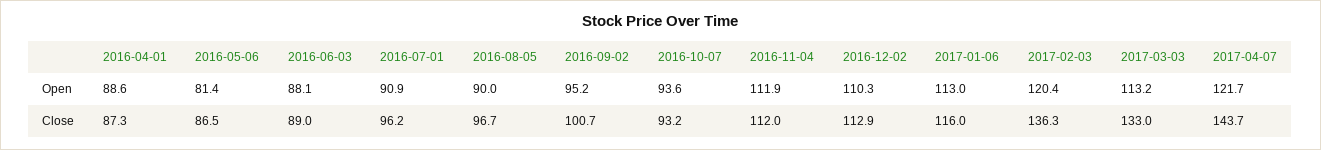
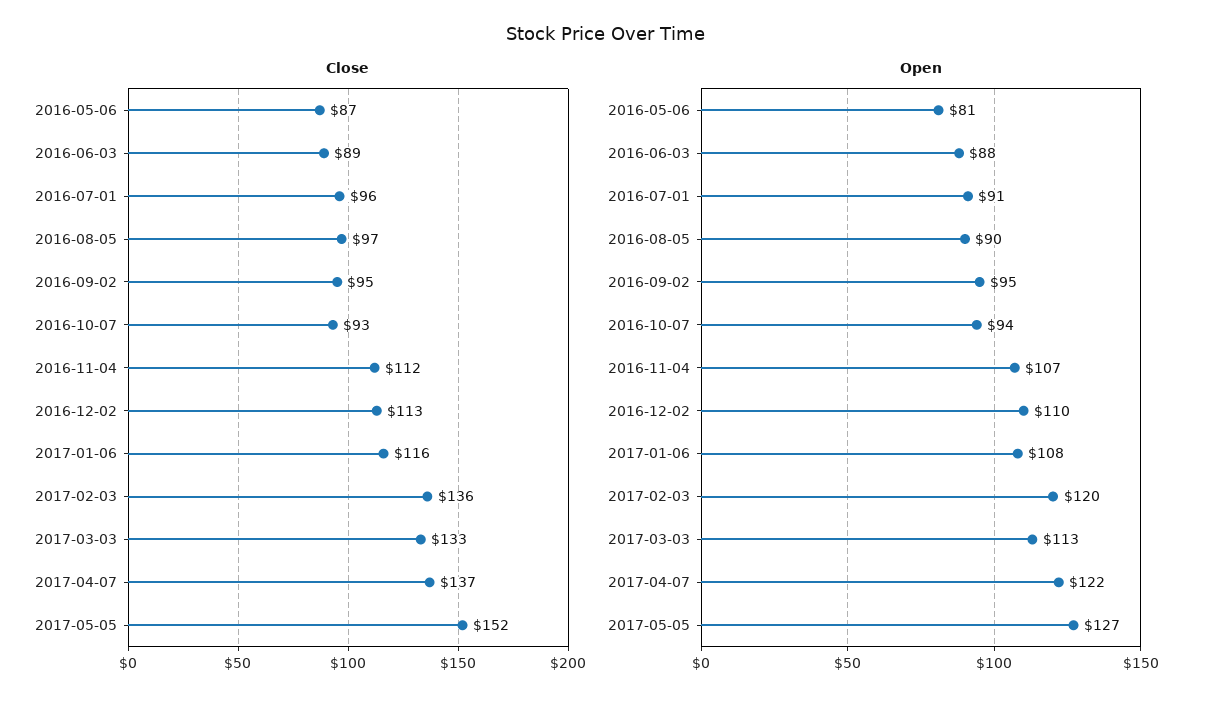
Open, 2016-04-01: 88.6 -> none
Open, 2016-11-04: 111.9 -> 107
Open, 2017-01-06: 113 -> 108
Close, 2016-04-01: 87.3 -> none
Close, 2016-09-02: 100.7 -> 95
Close, 2017-04-07: 143.7 -> 137
Close, 2017-05-05: none -> 152
Open, 2017-05-05: none -> 127

